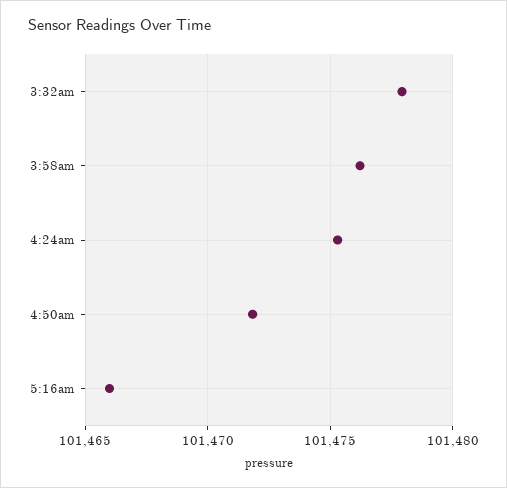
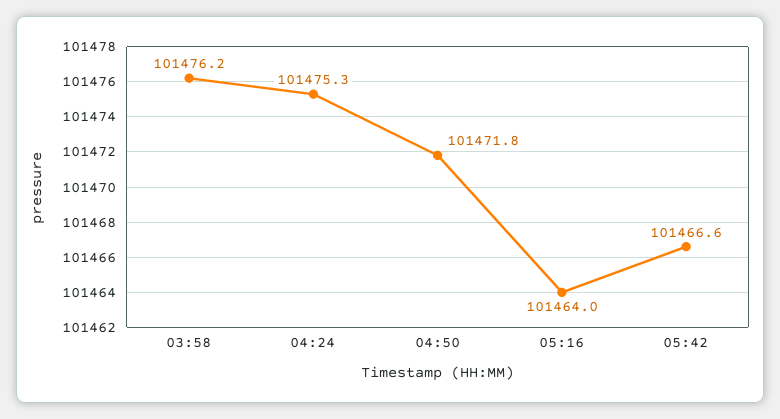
3:32am: 101478 -> none
5:16am: 101466 -> 101464
05:42: none -> 101466.6

